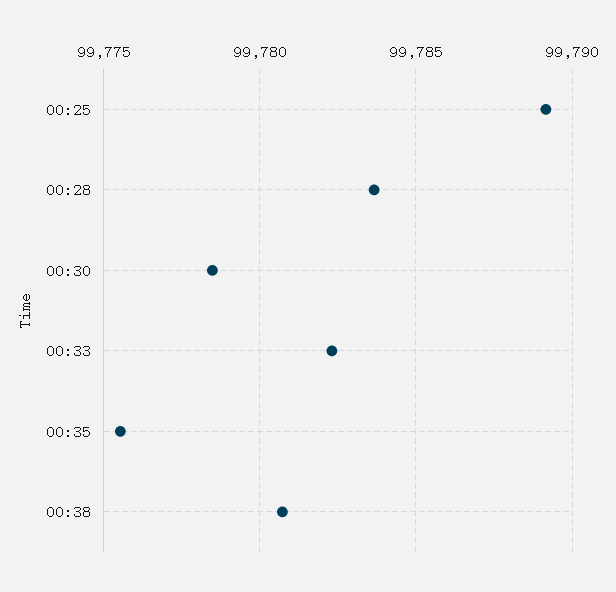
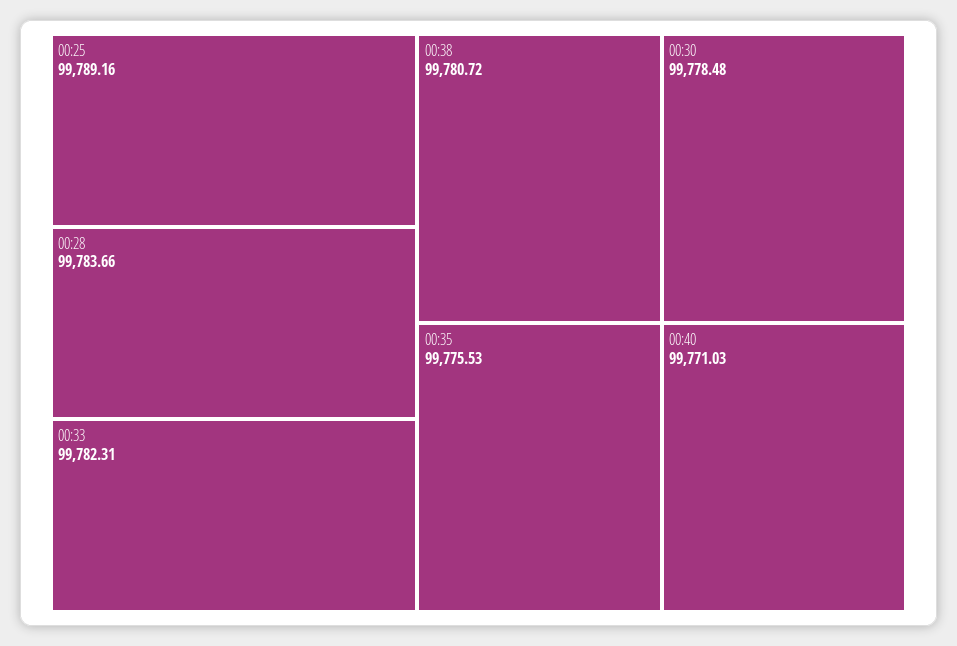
00:40: none -> 99771.03

